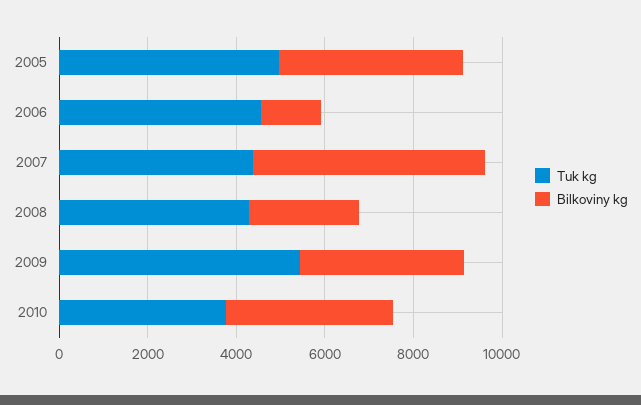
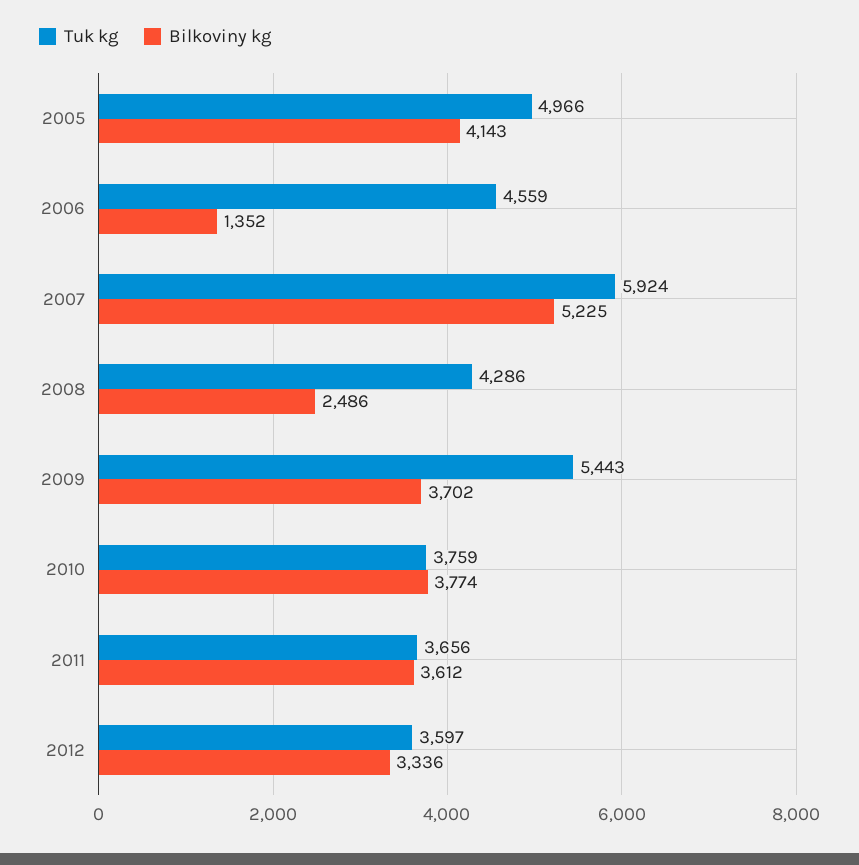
Tuk kg, 2007: 4500 -> 5924
Tuk kg, 2011: none -> 3656
Bilkoviny kg, 2011: none -> 3612
Tuk kg, 2012: none -> 3597
Bilkoviny kg, 2012: none -> 3336

